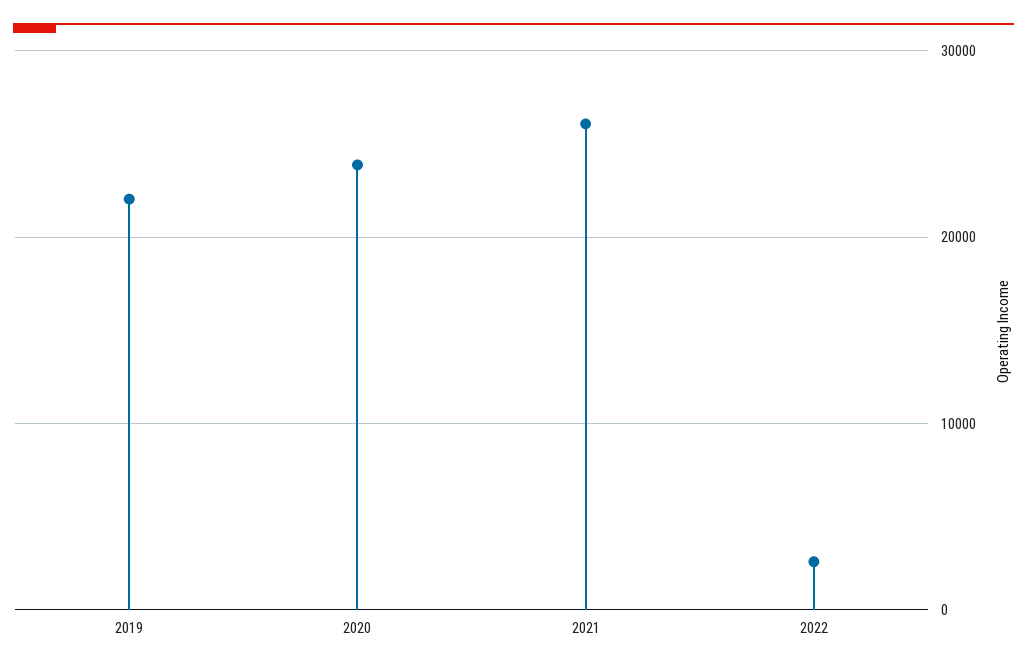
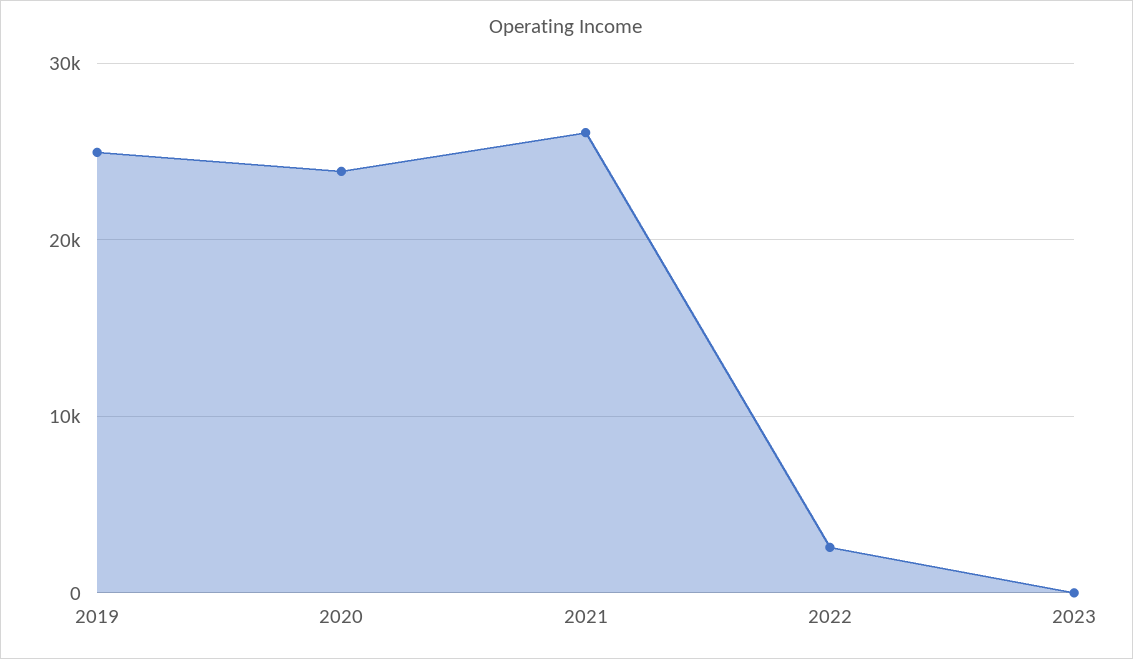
2019: 22000 -> 25000
2023: none -> 0

